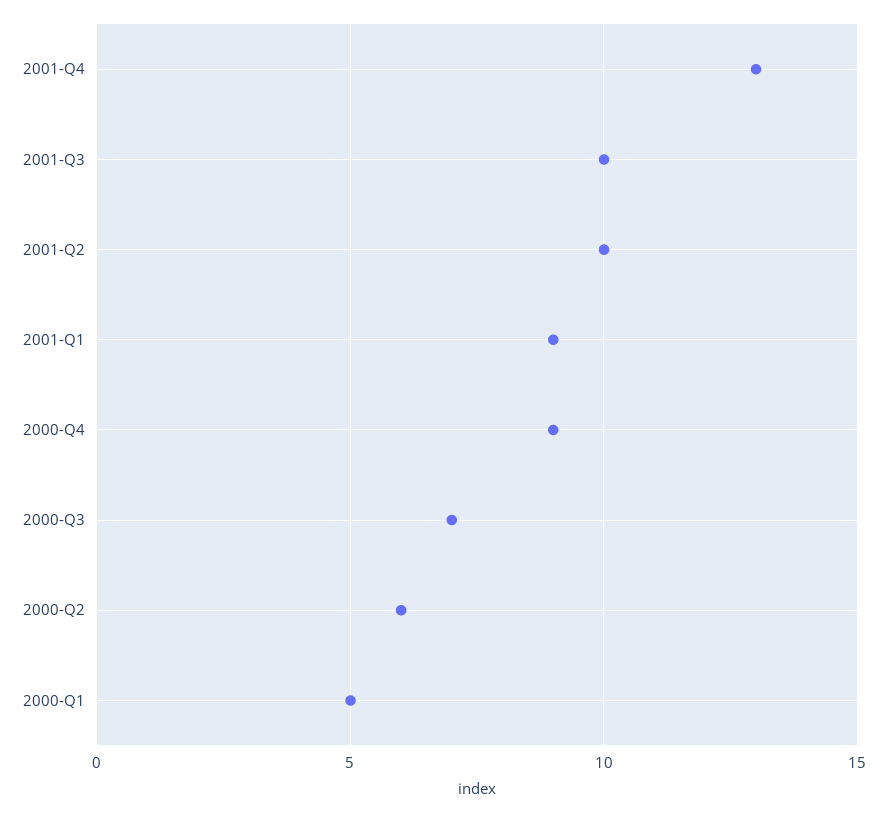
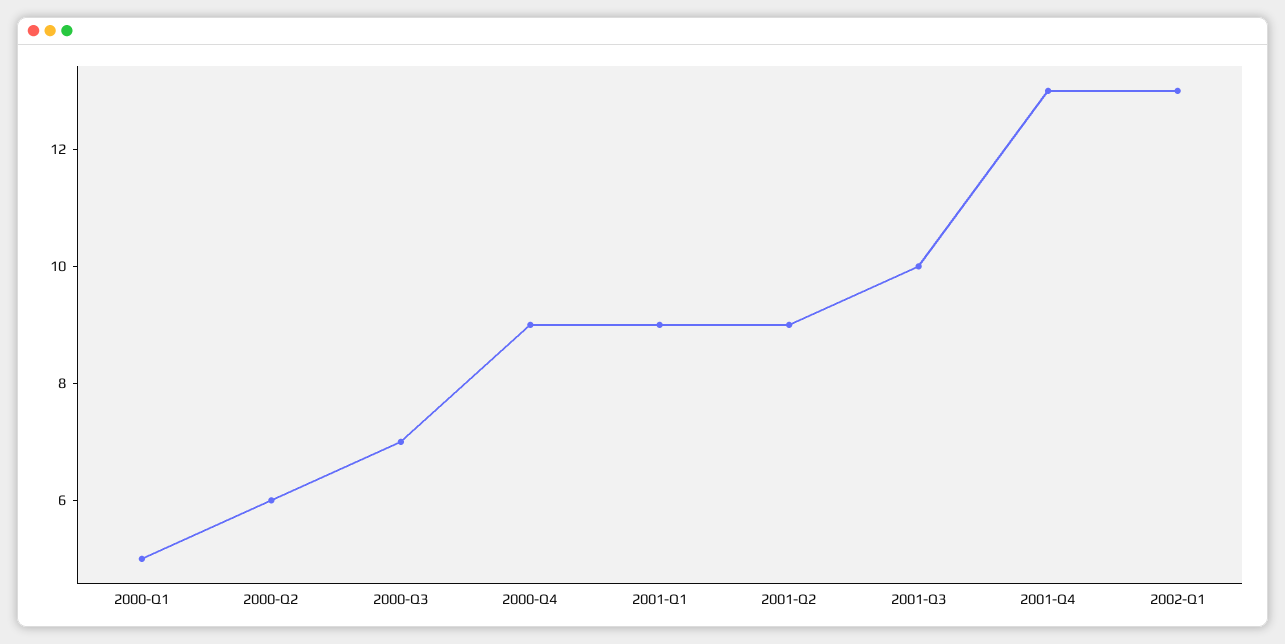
2001-Q2: 10 -> 9
2002-Q1: none -> 13

